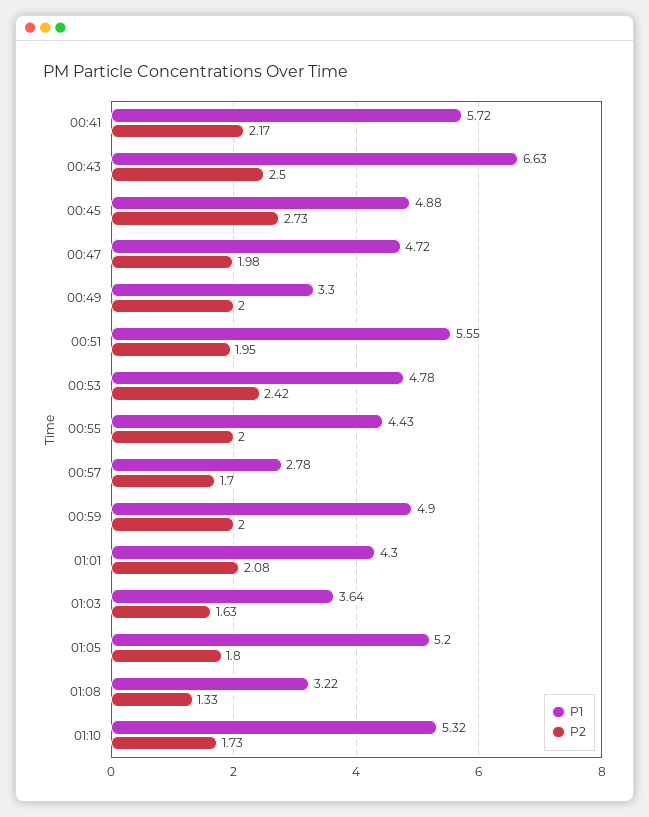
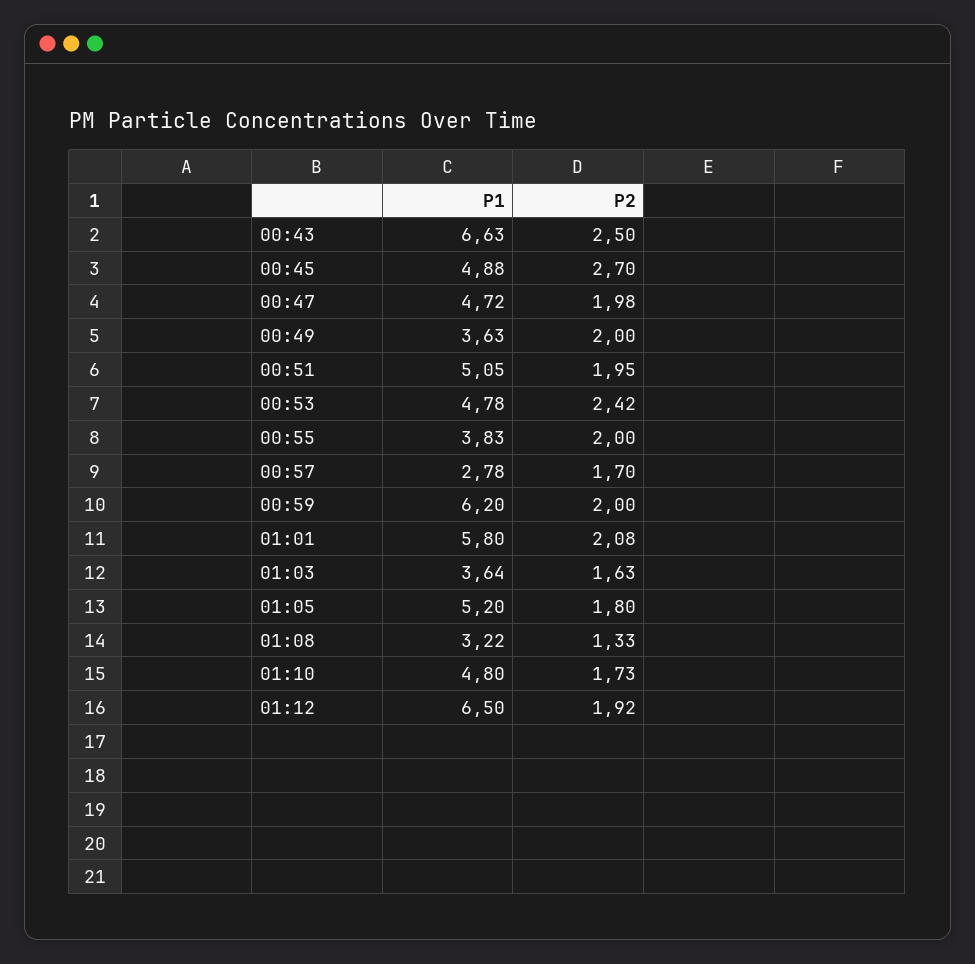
P1, 00:41: 5.72 -> none
P2, 00:41: 2.17 -> none
P2, 00:45: 2.73 -> 2.7
P1, 00:49: 3.3 -> 3.63
P1, 00:51: 5.55 -> 5.05
P1, 00:55: 4.43 -> 3.83
P1, 00:59: 4.9 -> 6.2
P1, 01:01: 4.3 -> 5.8
P1, 01:10: 5.32 -> 4.8
P1, 01:12: none -> 6.5
P2, 01:12: none -> 1.92

